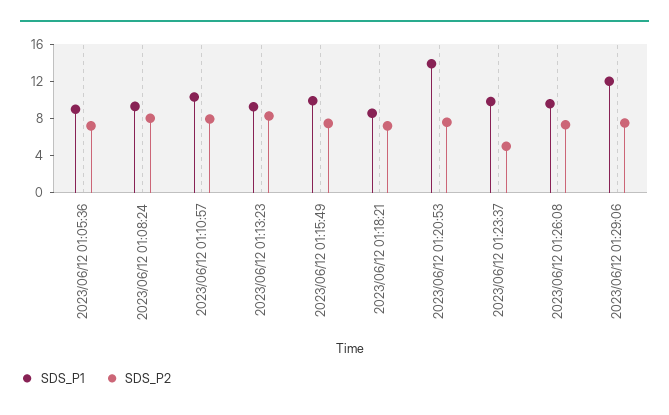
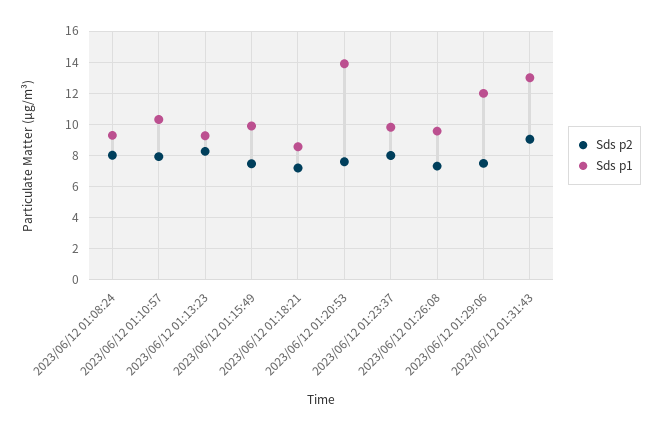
SDS_P1, 2023/06/12 01:05:36: 9 -> none
SDS_P2, 2023/06/12 01:05:36: 7 -> none
SDS_P2, 2023/06/12 01:23:37: 5 -> 8
SDS_P2, 2023/06/12 01:31:43: none -> 9
SDS_P1, 2023/06/12 01:31:43: none -> 13

